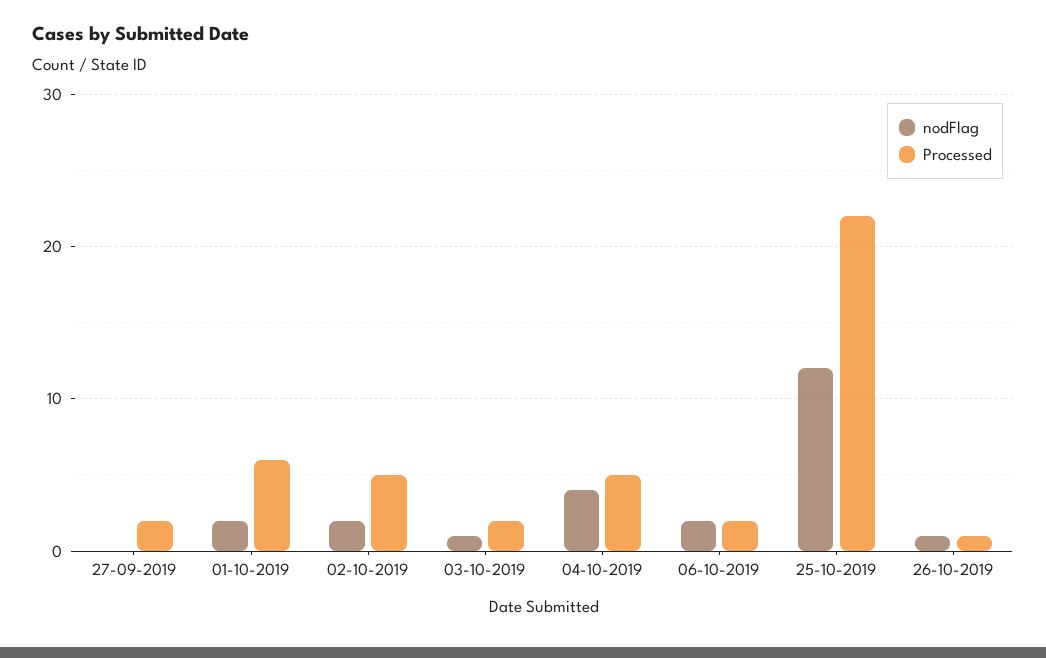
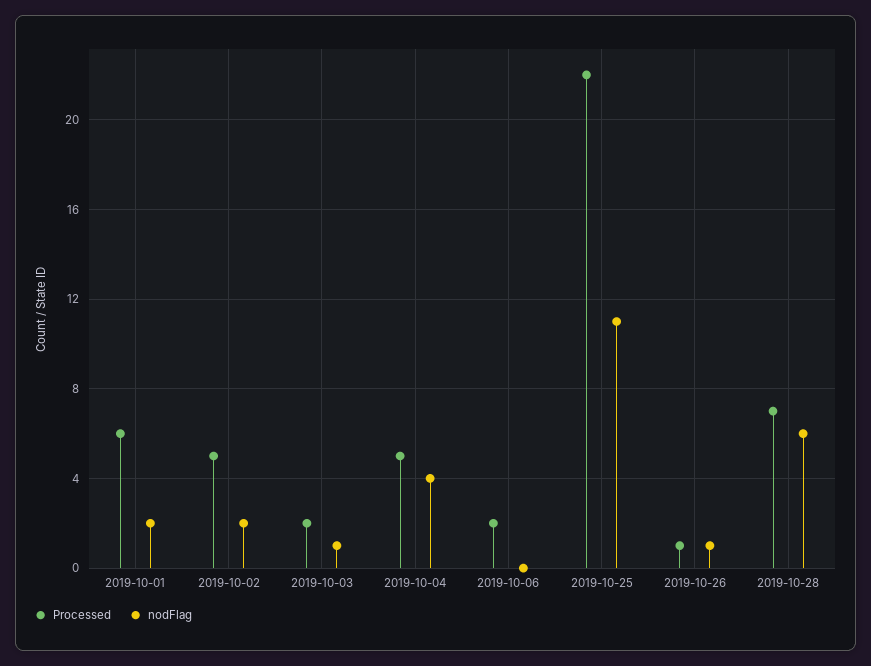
nodFlag, 27-09-2019: 0 -> none
Processed, 27-09-2019: 2 -> none
nodFlag, 06-10-2019: 2 -> 0
nodFlag, 25-10-2019: 12 -> 11
Processed, 2019-10-28: none -> 7
nodFlag, 2019-10-28: none -> 6

